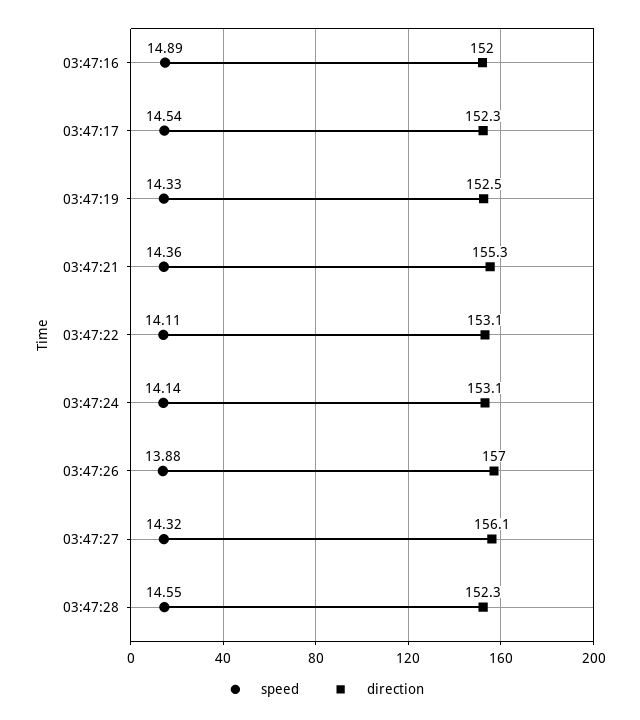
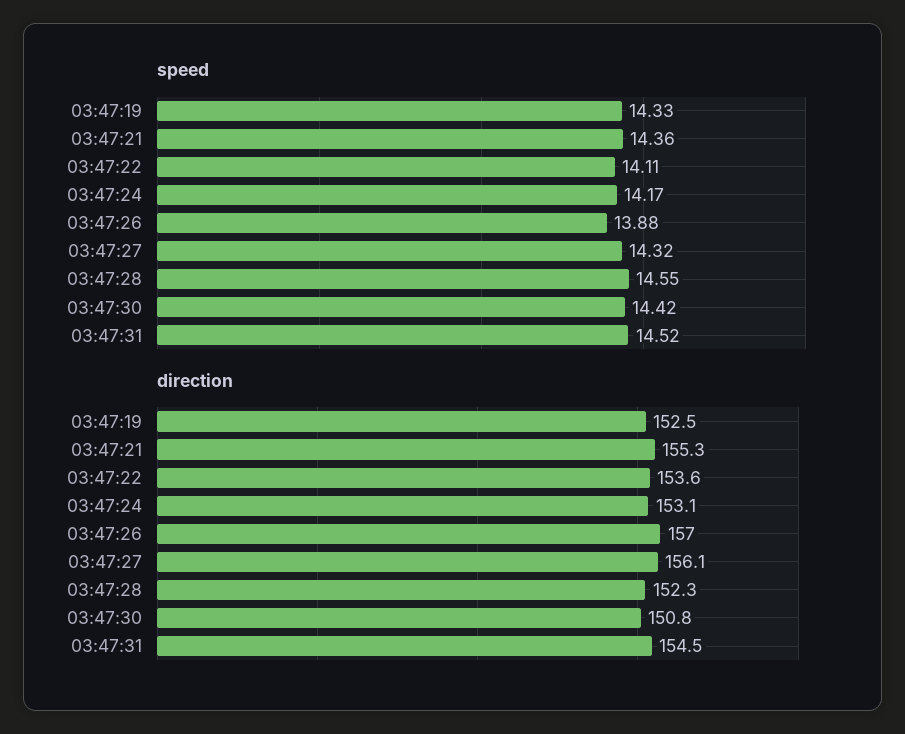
speed, 03:47:16: 14.89 -> none
direction, 03:47:16: 152 -> none
speed, 03:47:17: 14.54 -> none
direction, 03:47:17: 152.3 -> none
direction, 03:47:22: 153.1 -> 153.6
speed, 03:47:24: 14.14 -> 14.17
speed, 03:47:30: none -> 14.42
speed, 03:47:31: none -> 14.52
direction, 03:47:30: none -> 150.8
direction, 03:47:31: none -> 154.5

